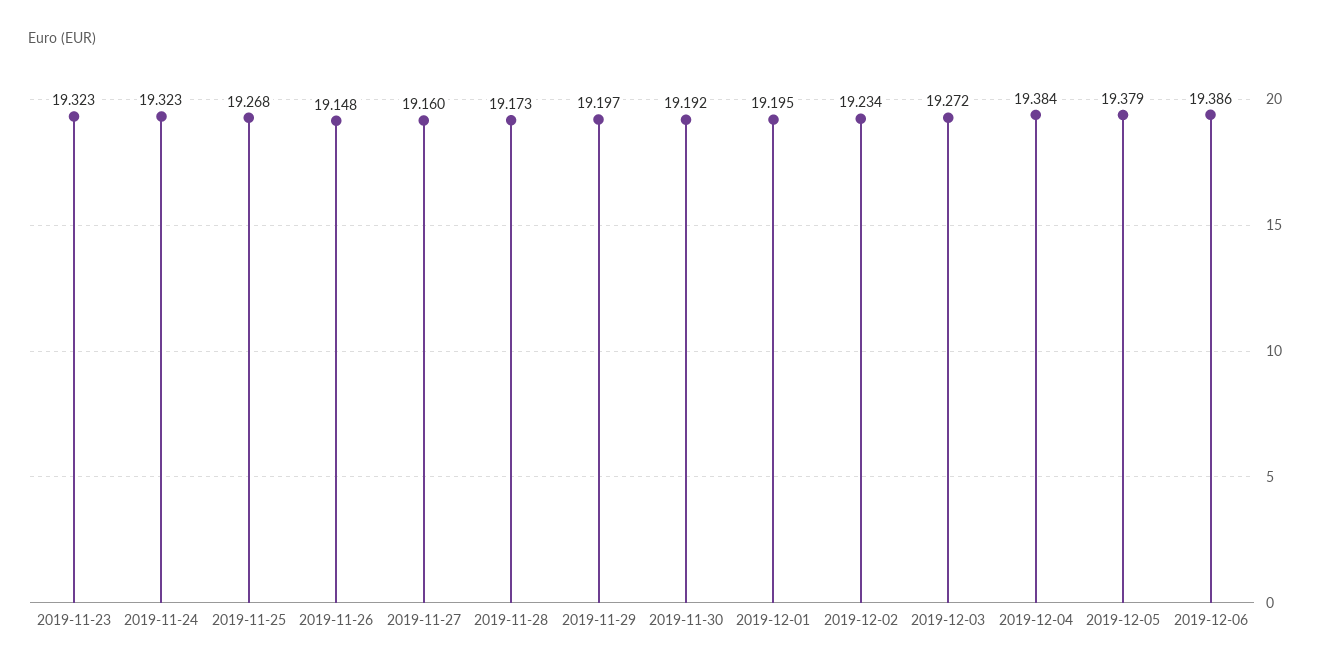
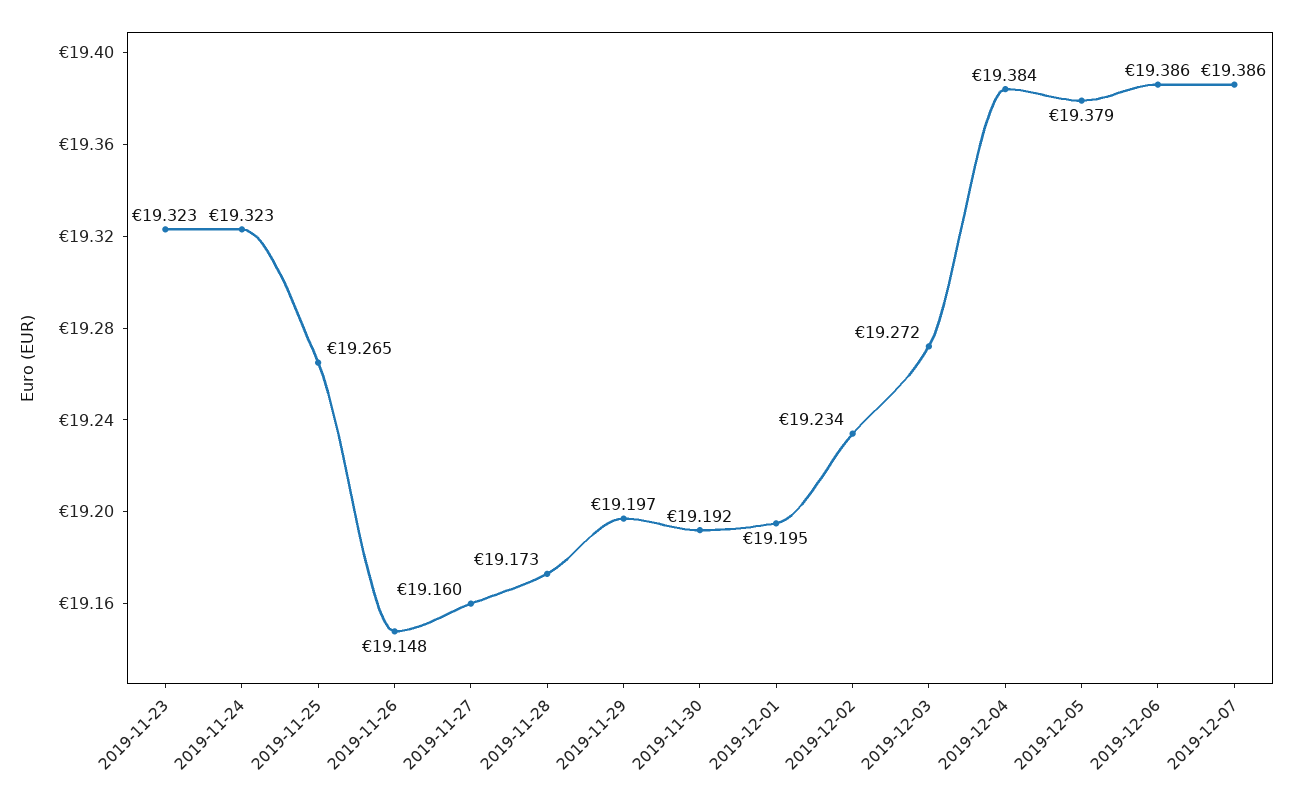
2019-11-25: 19.268 -> 19.265
2019-12-07: none -> 19.386

